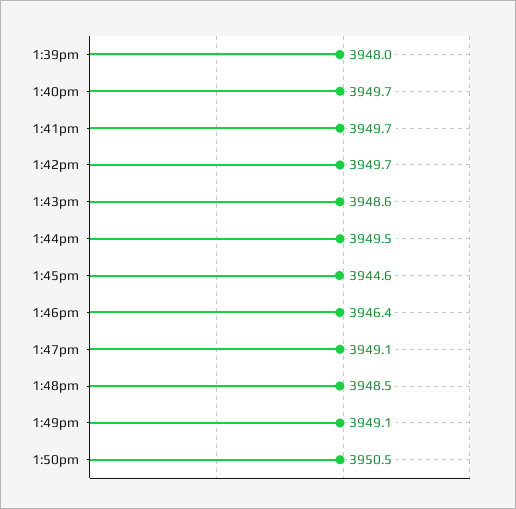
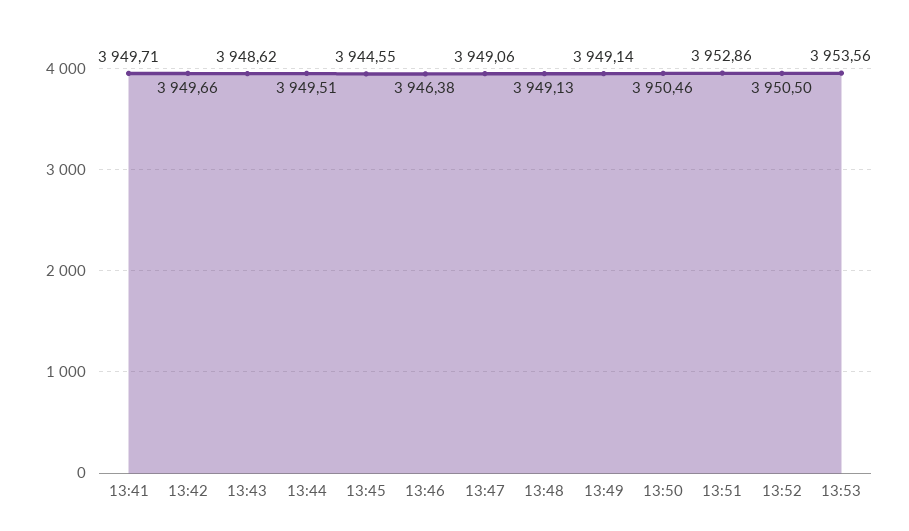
1:39pm: 3948 -> none
1:40pm: 3949.7 -> none
1:48pm: 3948.5 -> 3949.13
13:51: none -> 3952.86
13:52: none -> 3950.5
13:53: none -> 3953.56

